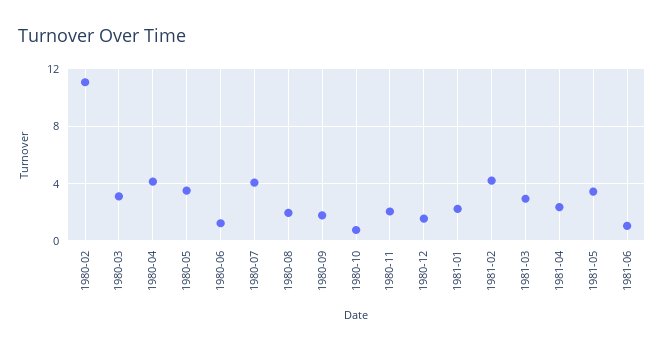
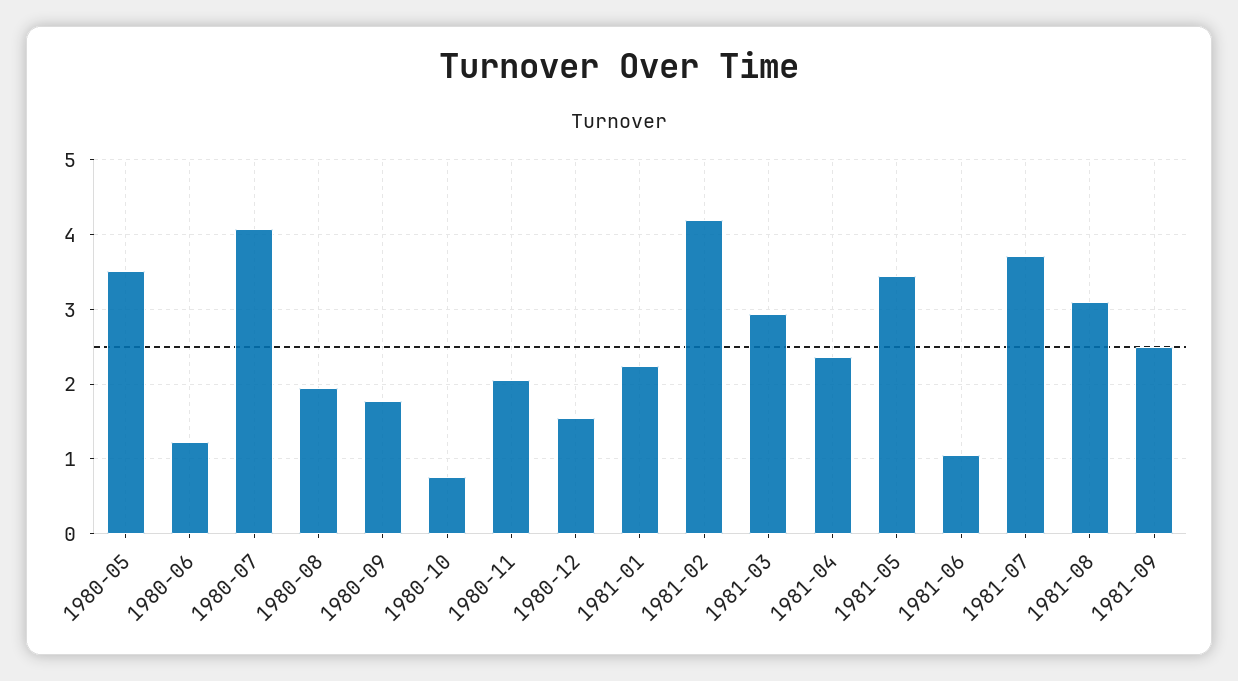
1980-02: 11 -> none
1980-03: 3 -> none
1980-04: 4 -> none
1981-07: none -> 3.7
1981-08: none -> 3.1
1981-09: none -> 2.5

